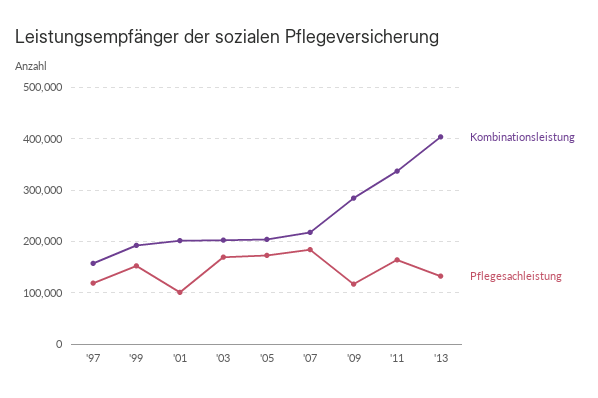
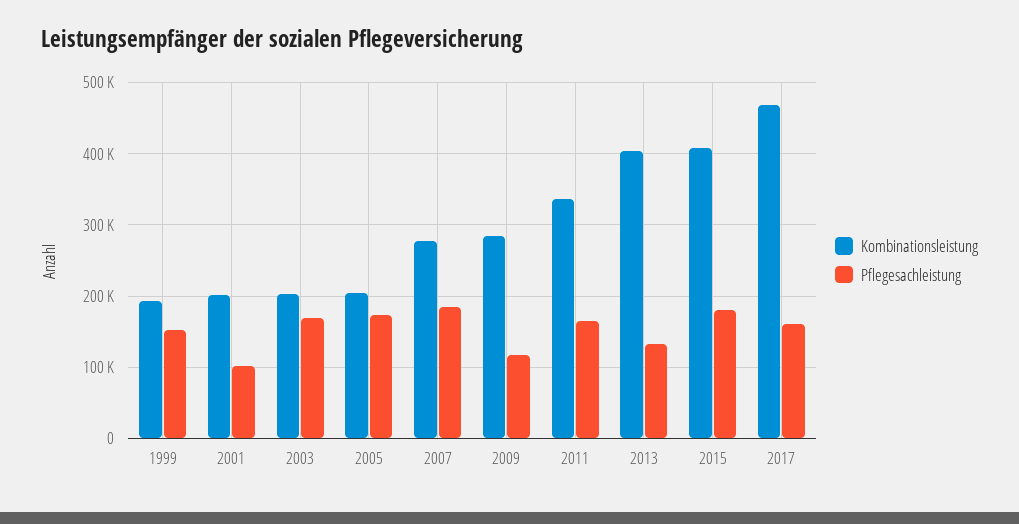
Kombinationsleistung, '97: 160000 -> none
Pflegesachleistung, '97: 120000 -> none
Kombinationsleistung, '07: 220000 -> 280000
Kombinationsleistung, 2015: none -> 410000
Pflegesachleistung, 2015: none -> 180000
Kombinationsleistung, 2017: none -> 470000
Pflegesachleistung, 2017: none -> 160000

